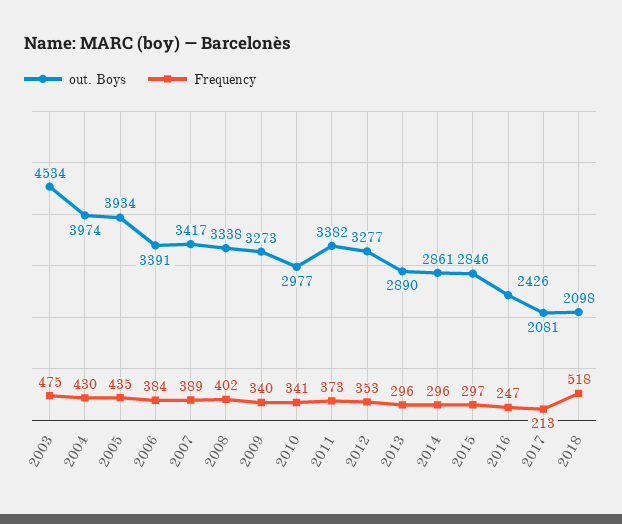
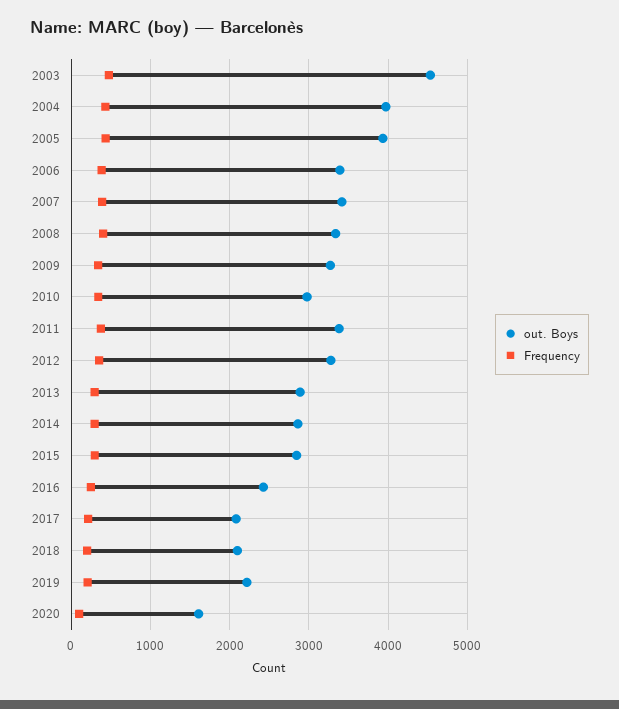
Frequency, 2018: 518 -> 200
out. Boys, 2019: none -> 2200
Frequency, 2019: none -> 200
out. Boys, 2020: none -> 1600
Frequency, 2020: none -> 100

